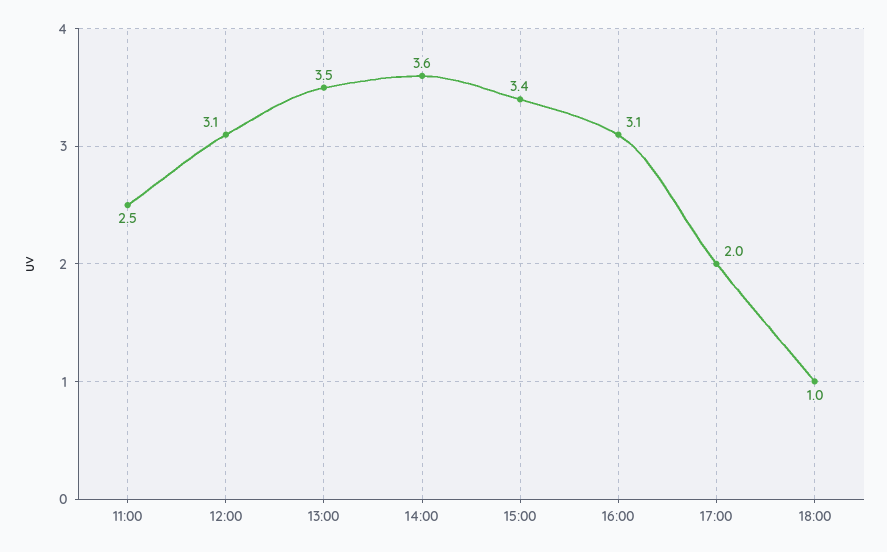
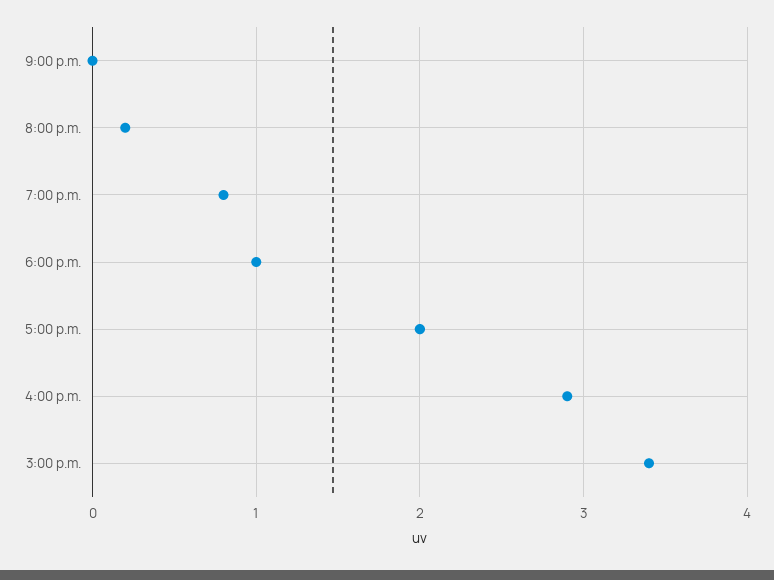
11:00: 2.5 -> none
12:00: 3.1 -> none
13:00: 3.5 -> none
14:00: 3.6 -> none
16:00: 3.1 -> 2.9
9:00 p.m.: none -> 0
8:00 p.m.: none -> 0.2
7:00 p.m.: none -> 0.8

